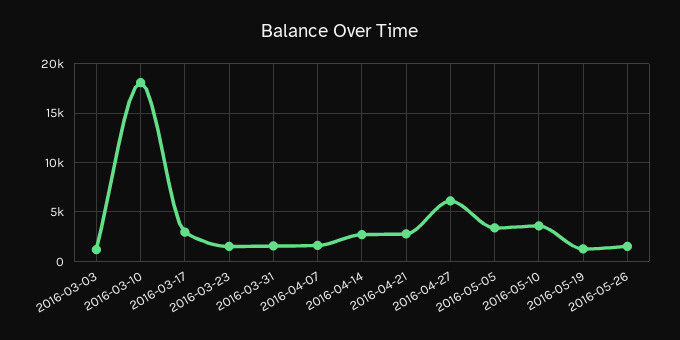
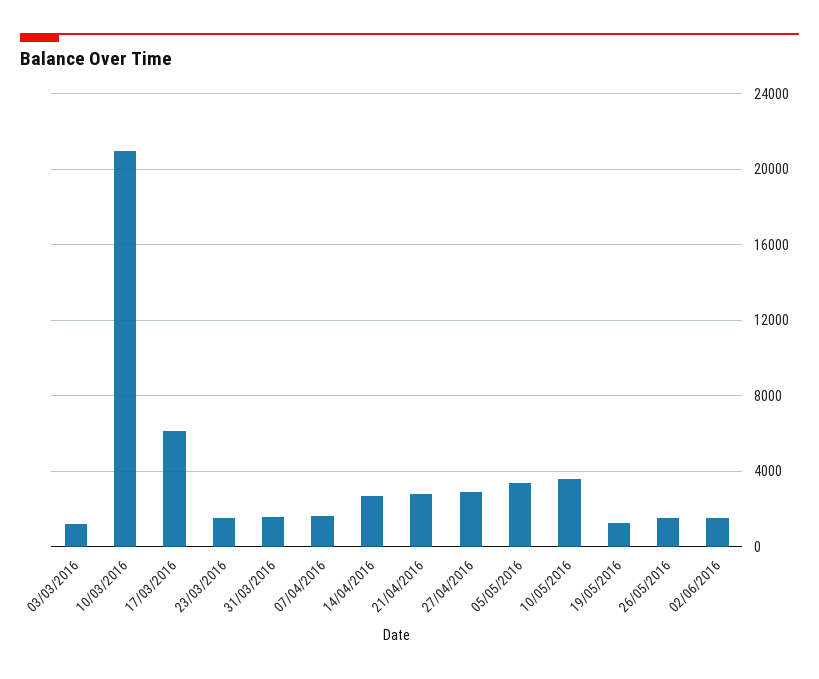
2016-03-10: 18000 -> 21000
2016-03-17: 3000 -> 6000
2016-04-27: 6000 -> 3000
02/06/2016: none -> 1500

